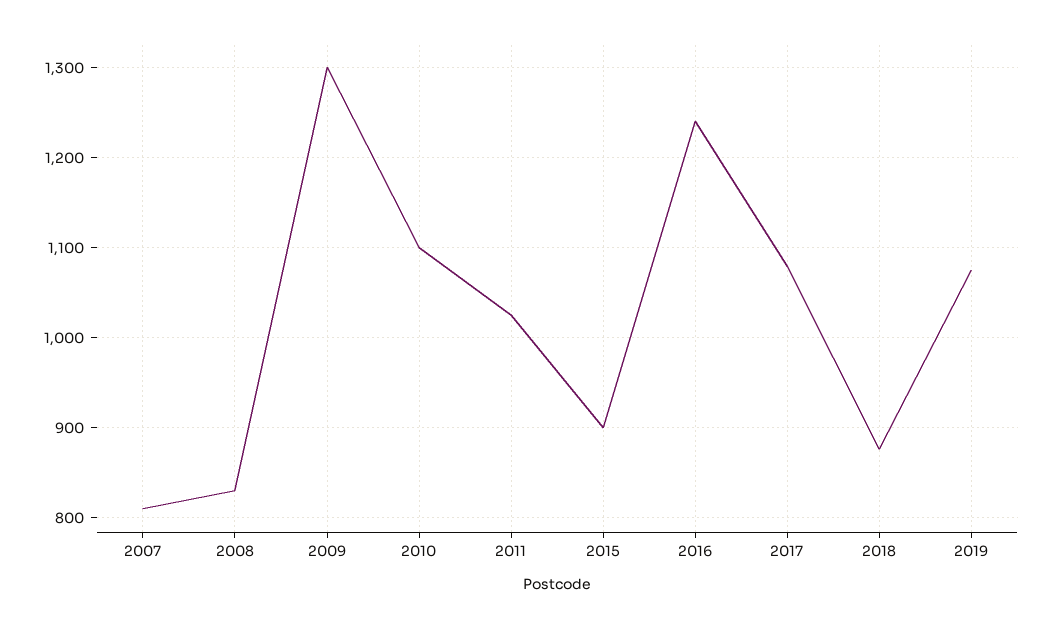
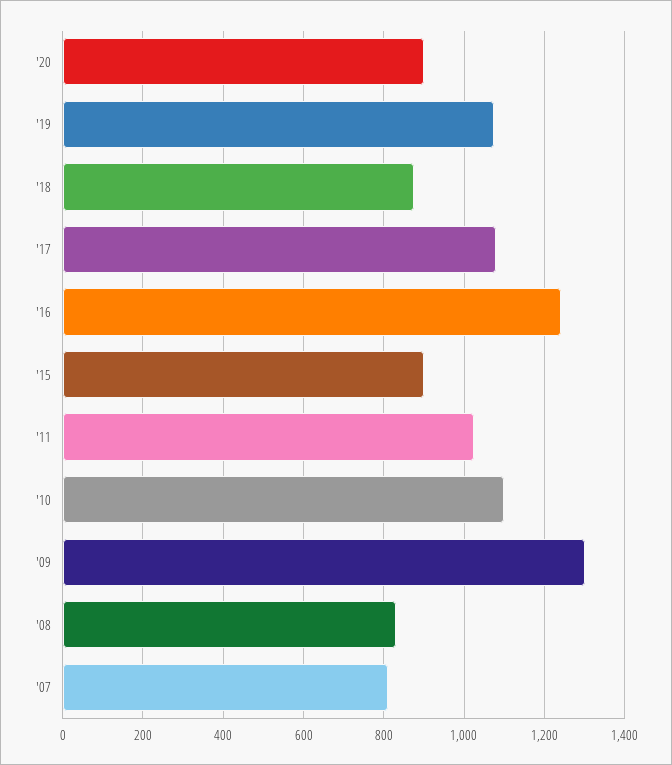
'20: none -> 900

